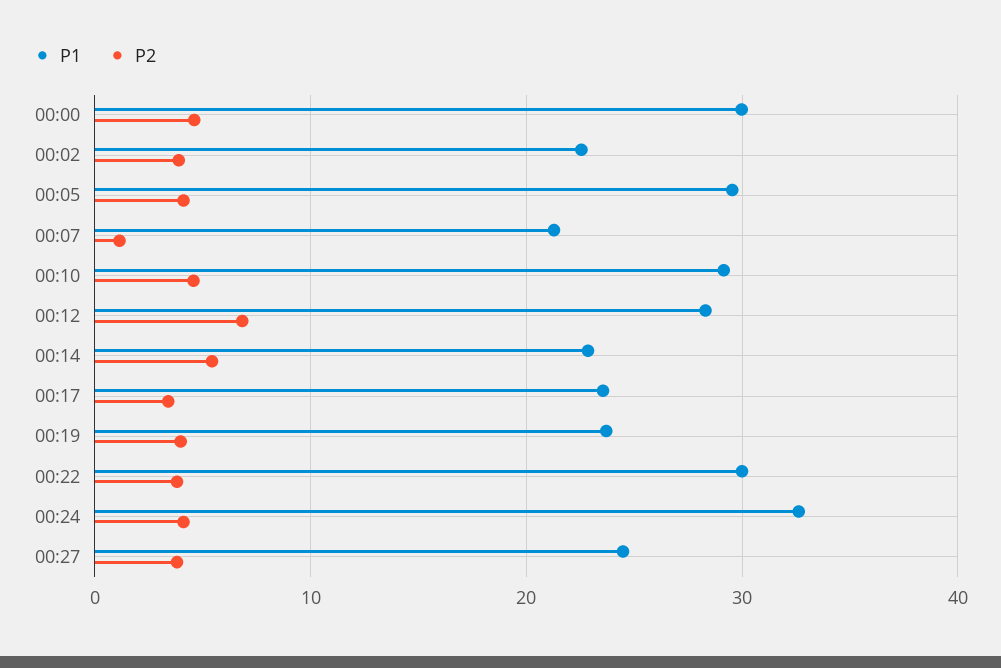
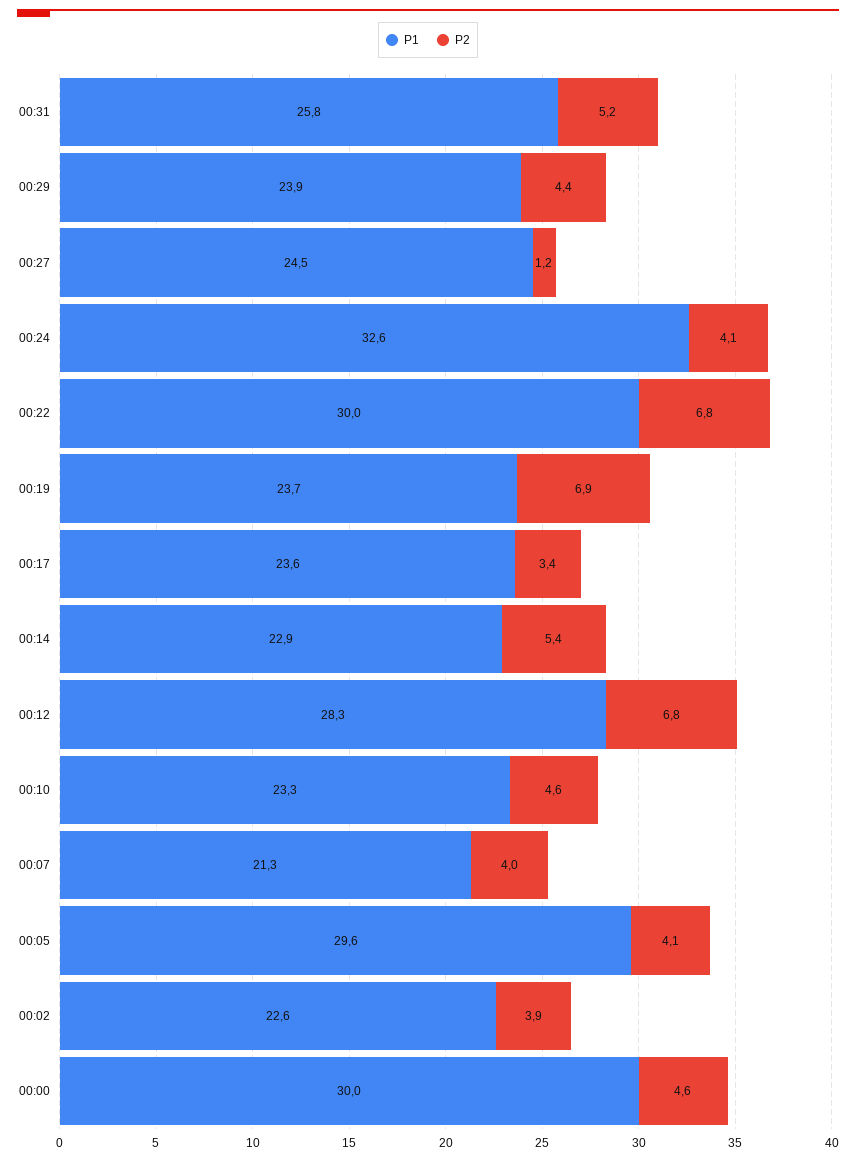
P2, 00:07: 1 -> 4
P1, 00:10: 29 -> 23.3
P2, 00:19: 4 -> 6.9
P2, 00:22: 4 -> 6.8
P2, 00:27: 4 -> 1.2
P1, 00:31: none -> 25.8
P2, 00:31: none -> 5.2
P1, 00:29: none -> 23.9
P2, 00:29: none -> 4.4

